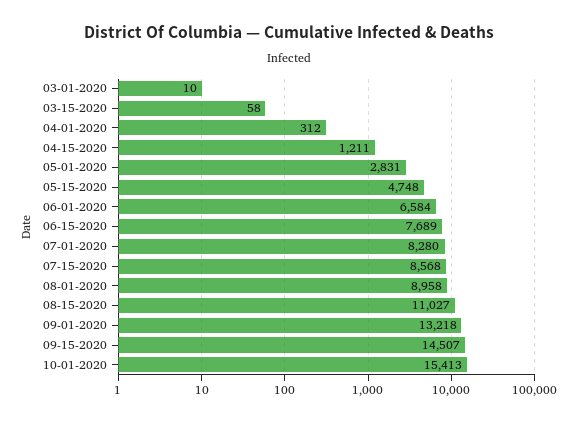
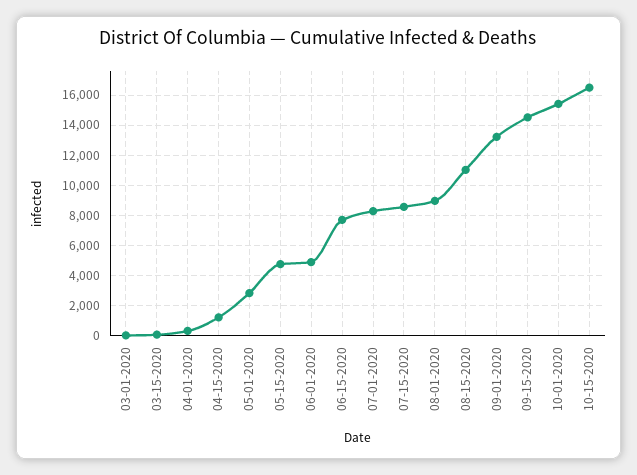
06-01-2020: 6584 -> 5000
10-15-2020: none -> 16500

